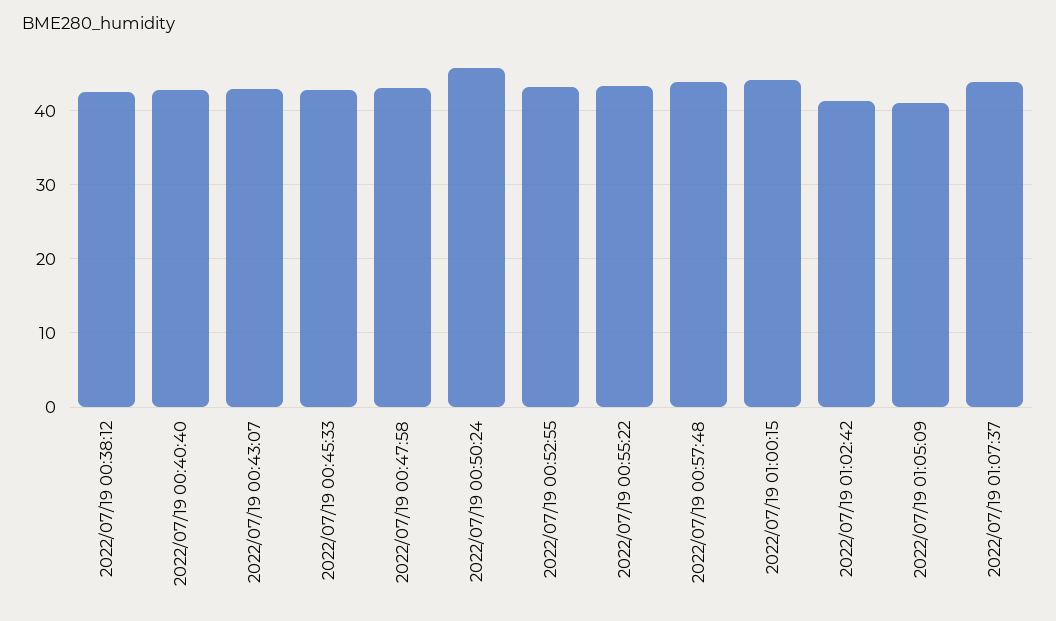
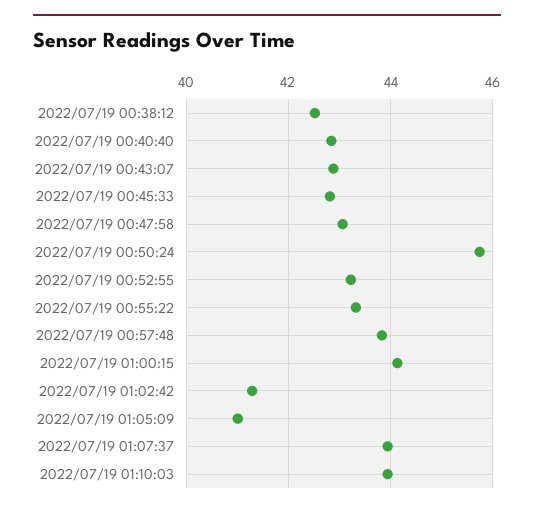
2022/07/19 01:10:03: none -> 44

